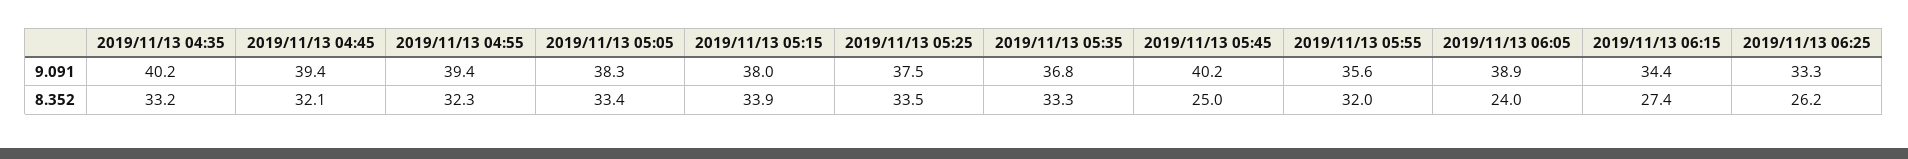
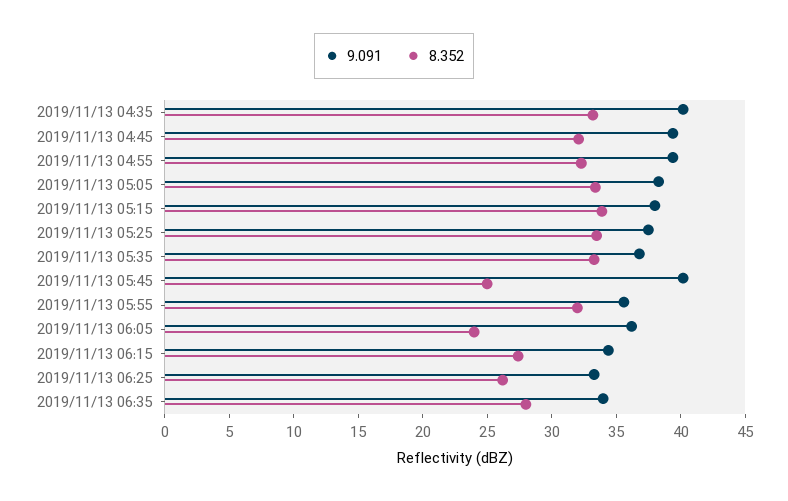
9.091, 2019/11/13 06:05: 38.9 -> 36
9.091, 2019/11/13 06:35: none -> 34
8.352, 2019/11/13 06:35: none -> 28

